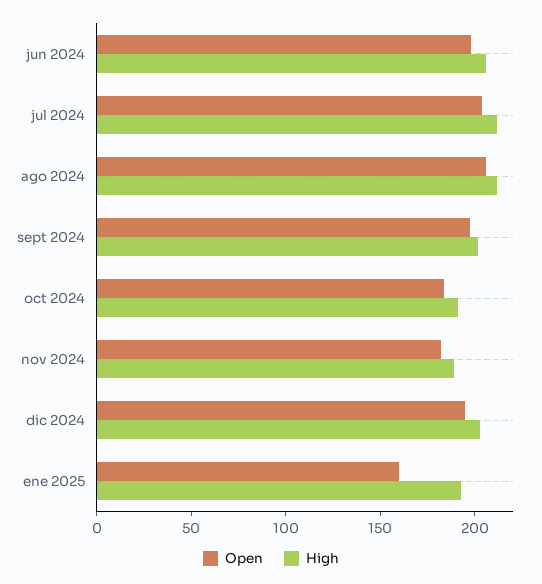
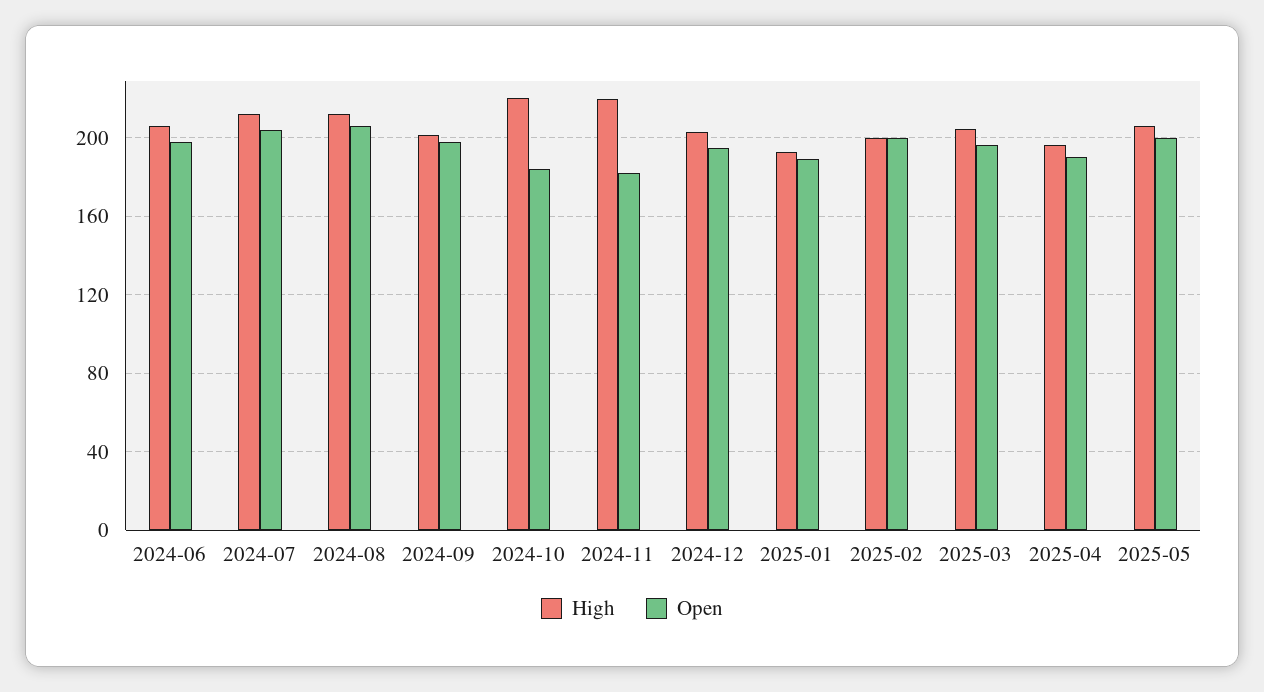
High, oct 2024: 190 -> 220
High, nov 2024: 190 -> 220
Open, ene 2025: 160 -> 190
High, 2025-02: none -> 200
Open, 2025-02: none -> 200
High, 2025-03: none -> 205
Open, 2025-03: none -> 195
High, 2025-04: none -> 195
Open, 2025-04: none -> 190
High, 2025-05: none -> 205
Open, 2025-05: none -> 200

